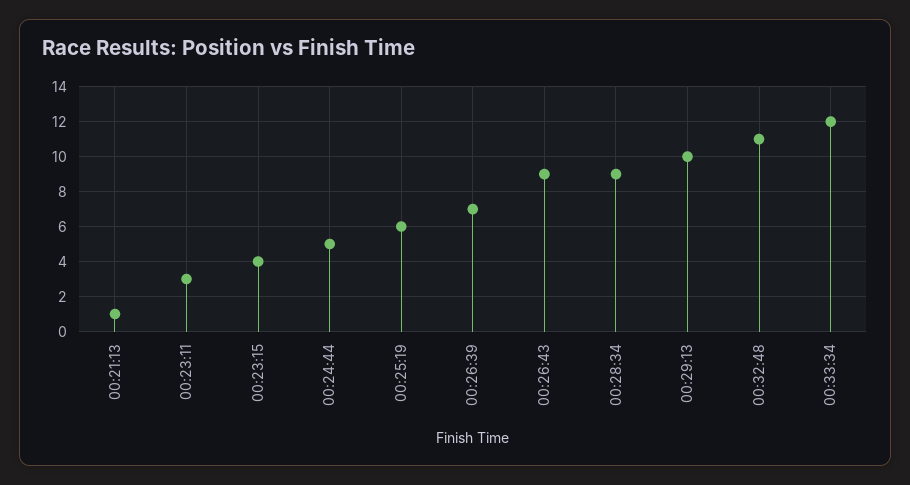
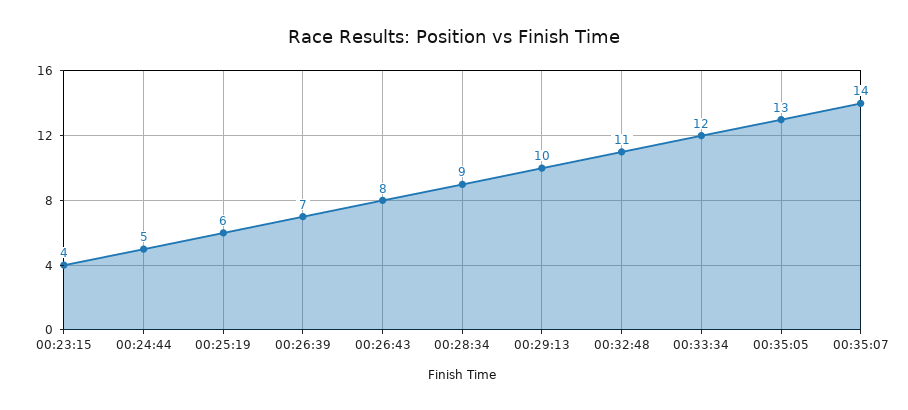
00:21:13: 1 -> none
00:23:11: 3 -> none
00:26:43: 9 -> 8
00:35:05: none -> 13
00:35:07: none -> 14

